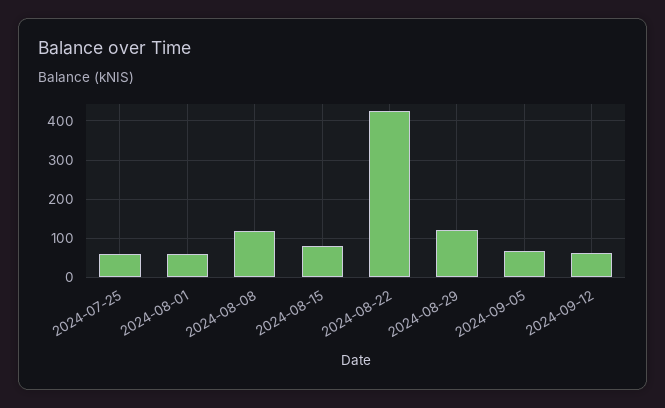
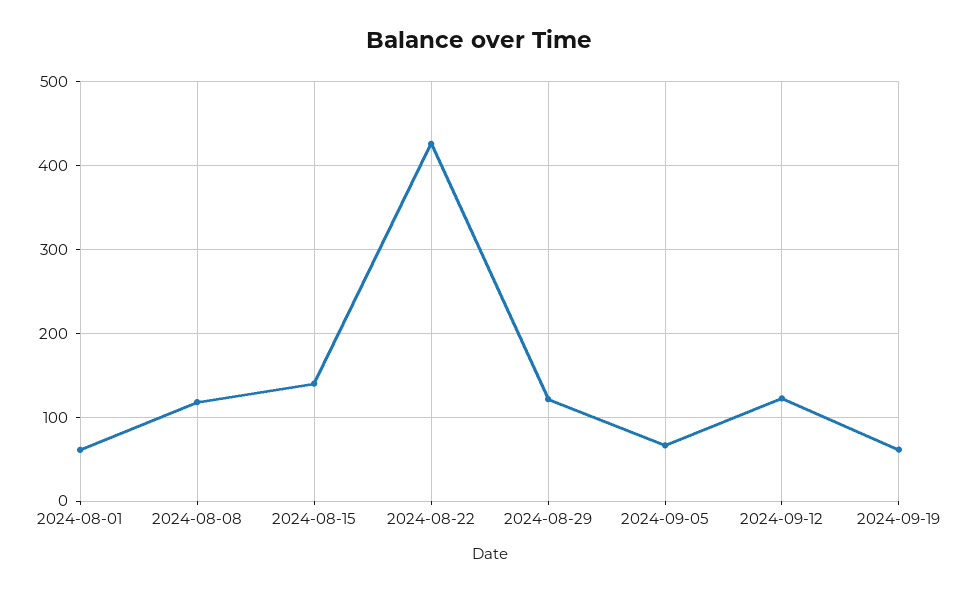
2024-07-25: 60 -> none
2024-08-15: 80 -> 140
2024-09-12: 60 -> 120
2024-09-19: none -> 60

